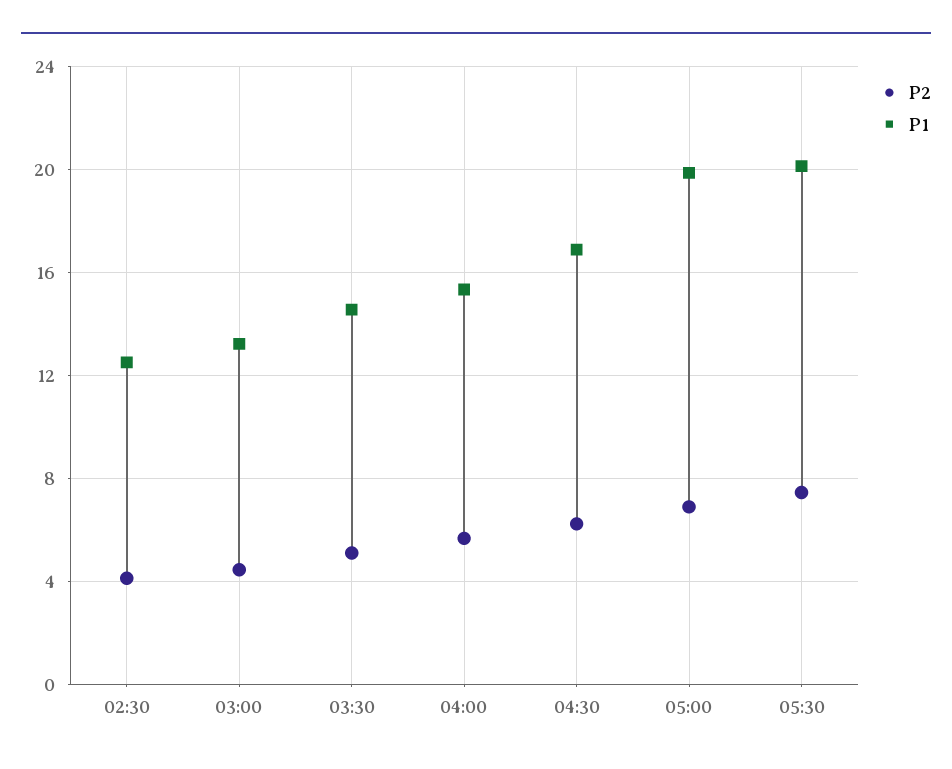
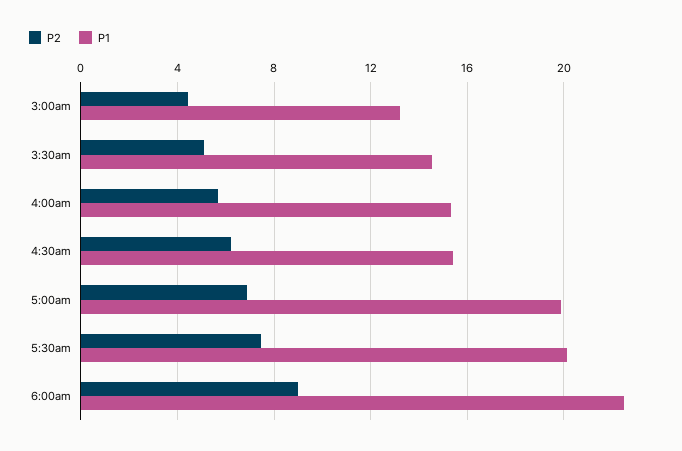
P2, 02:30: 4 -> none
P1, 02:30: 12.5 -> none
P1, 04:30: 17 -> 15.5
P2, 6:00am: none -> 9
P1, 6:00am: none -> 22.5

